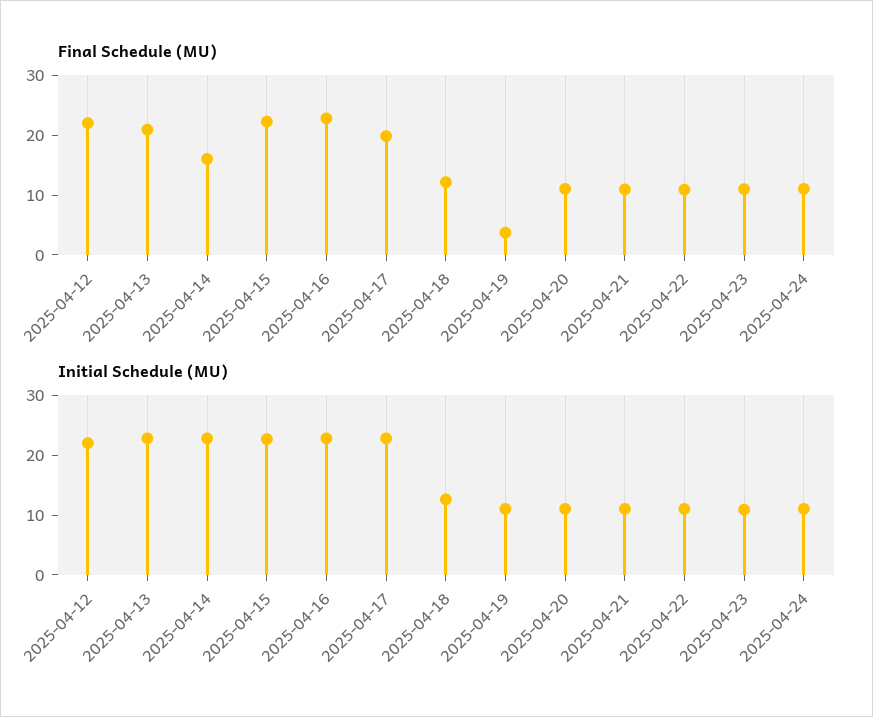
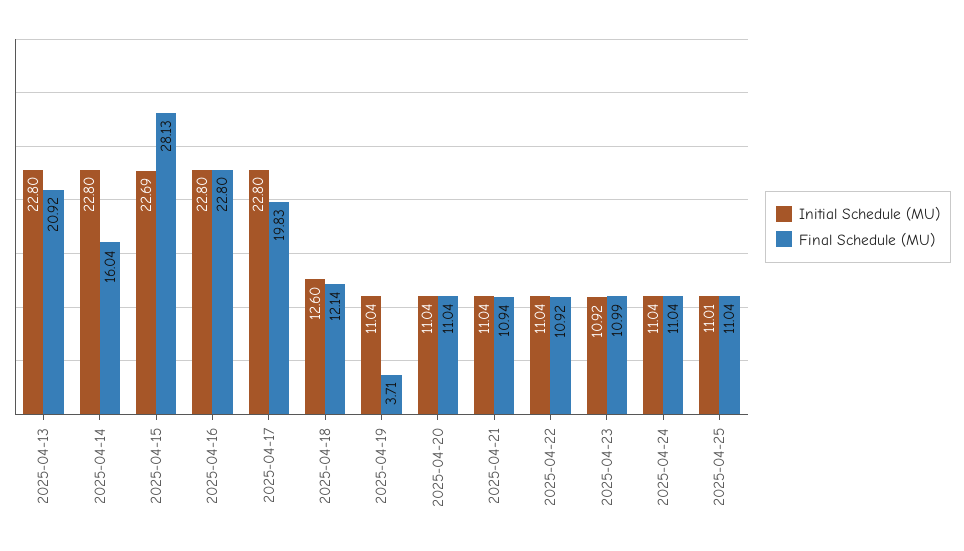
Final Schedule (MU), 2025-04-12: 22 -> none
Final Schedule (MU), 2025-04-15: 22 -> 28.13
Initial Schedule (MU), 2025-04-12: 22 -> none
Initial Schedule (MU), 2025-04-25: none -> 11.01
Final Schedule (MU), 2025-04-25: none -> 11.04

